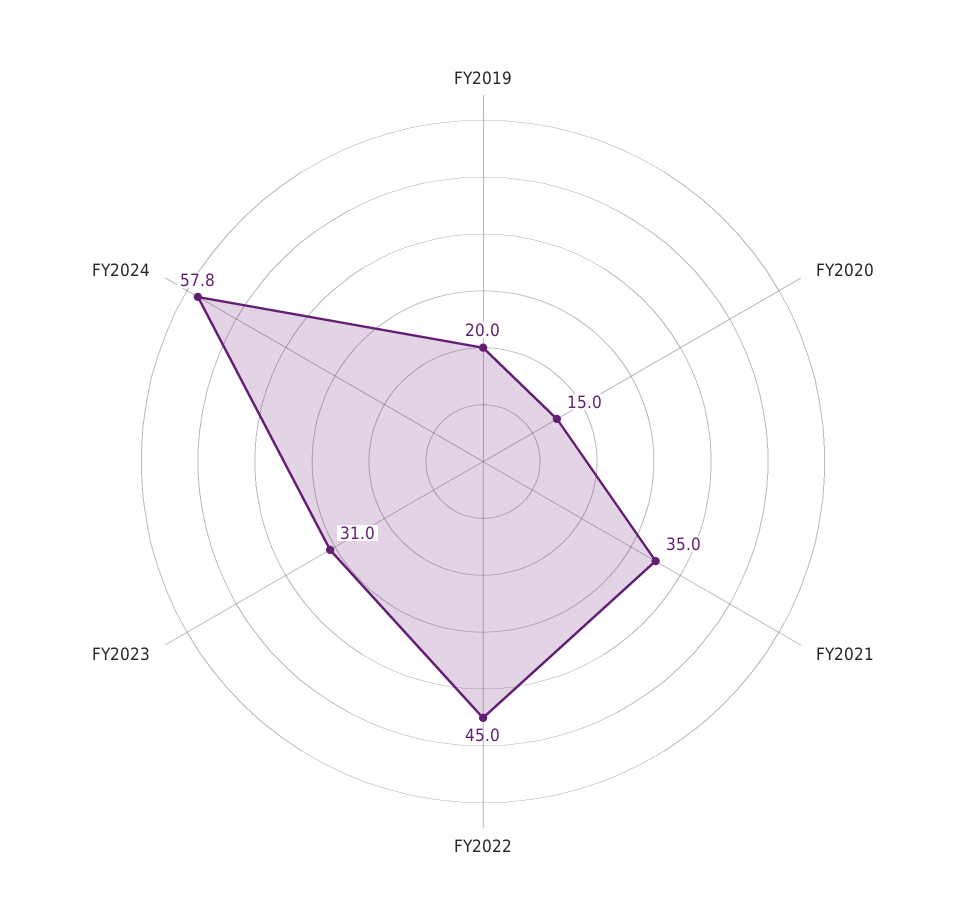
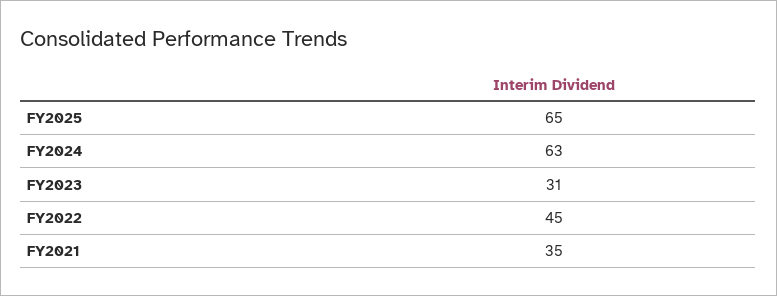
FY2019: 20 -> none
FY2020: 15 -> none
FY2024: 57.8 -> 63
FY2025: none -> 65

